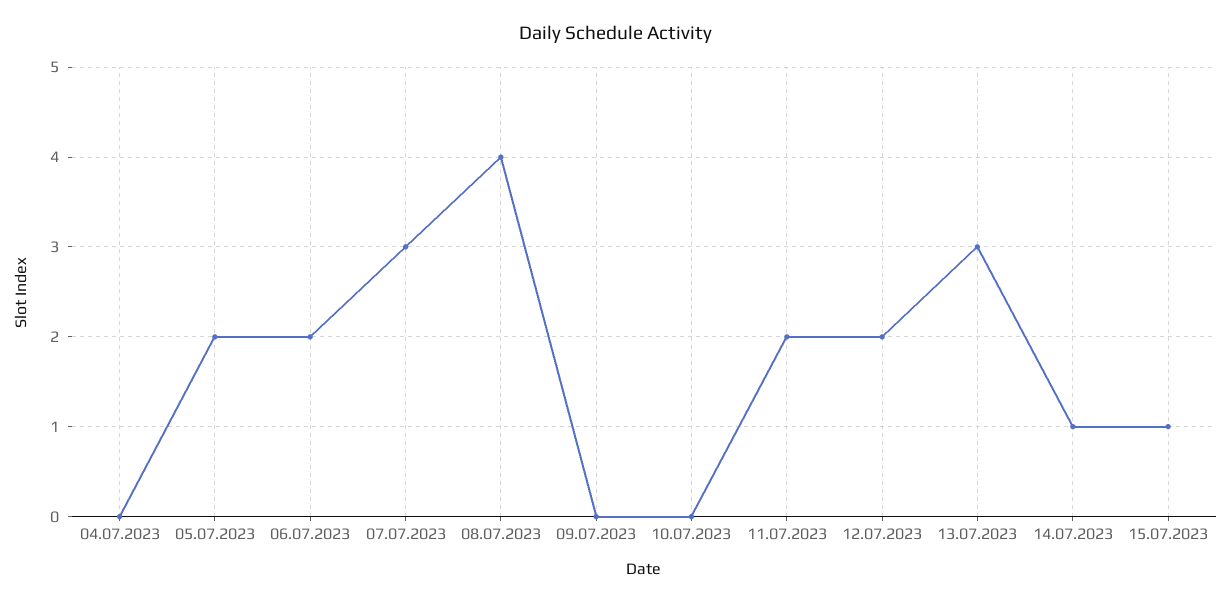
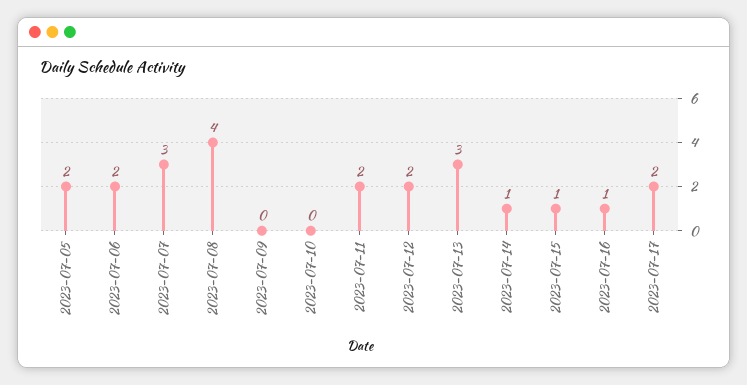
04.07.2023: 0 -> none
2023-07-16: none -> 1
2023-07-17: none -> 2

